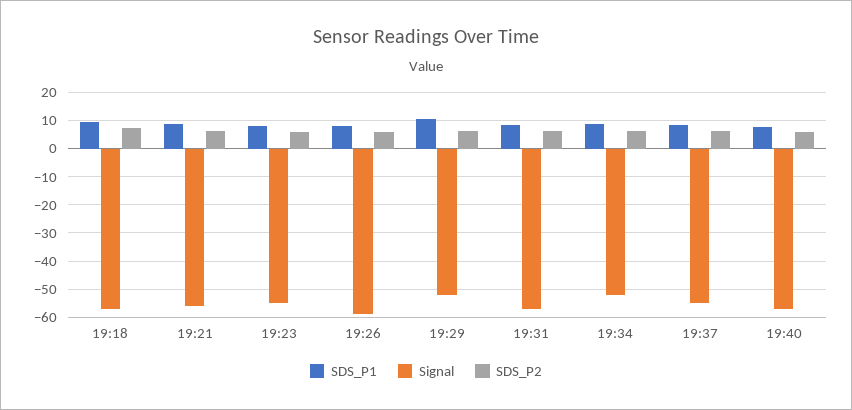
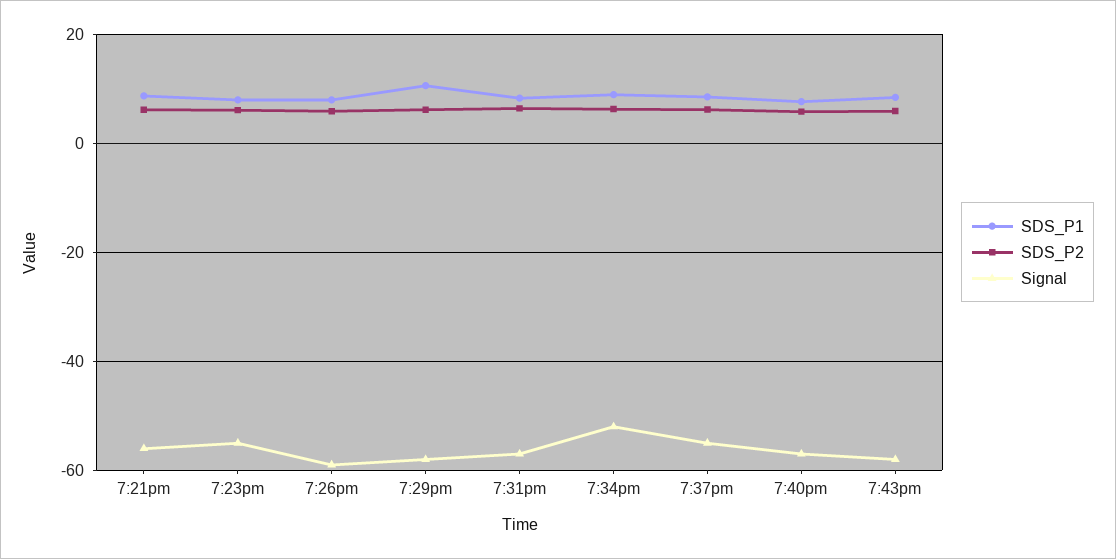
SDS_P1, 19:18: 10 -> none
Signal, 19:18: -57.5 -> none
SDS_P2, 19:18: 7.5 -> none
Signal, 19:29: -52.5 -> -58
SDS_P1, 7:43pm: none -> 8
SDS_P2, 7:43pm: none -> 6
Signal, 7:43pm: none -> -58

